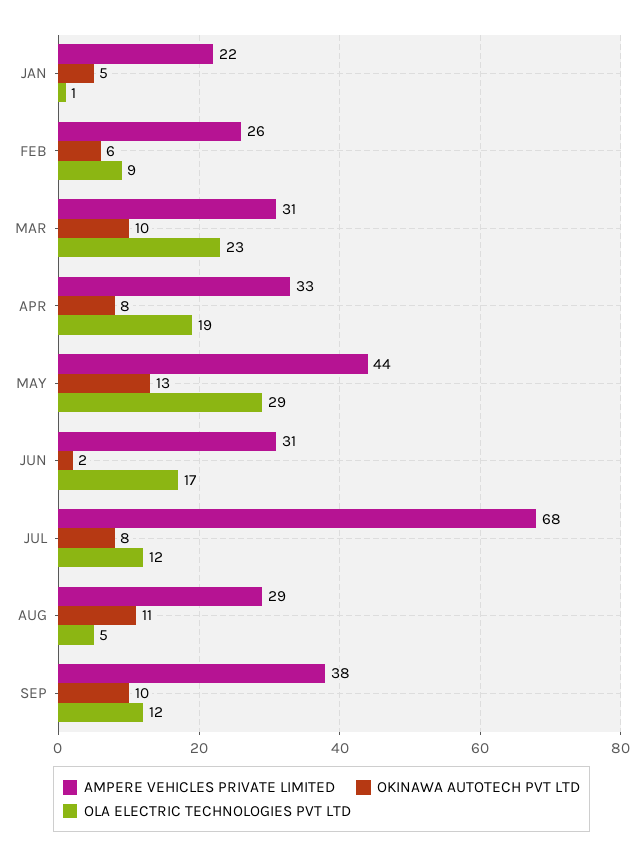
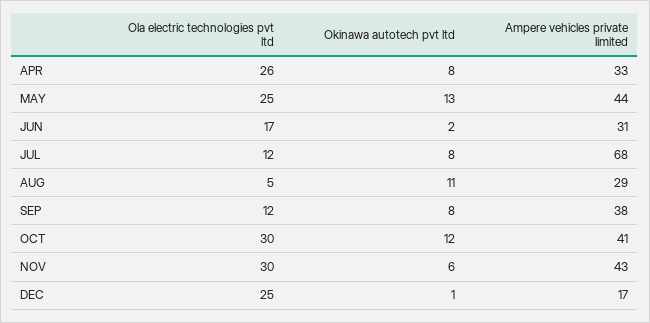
AMPERE VEHICLES PRIVATE LIMITED, JAN: 22 -> none
OKINAWA AUTOTECH PVT LTD, JAN: 5 -> none
OLA ELECTRIC TECHNOLOGIES PVT LTD, JAN: 1 -> none
AMPERE VEHICLES PRIVATE LIMITED, FEB: 26 -> none
OKINAWA AUTOTECH PVT LTD, FEB: 6 -> none
OLA ELECTRIC TECHNOLOGIES PVT LTD, FEB: 9 -> none
AMPERE VEHICLES PRIVATE LIMITED, MAR: 31 -> none
OKINAWA AUTOTECH PVT LTD, MAR: 10 -> none
OLA ELECTRIC TECHNOLOGIES PVT LTD, MAR: 23 -> none
OLA ELECTRIC TECHNOLOGIES PVT LTD, APR: 19 -> 26
OLA ELECTRIC TECHNOLOGIES PVT LTD, MAY: 29 -> 25
OKINAWA AUTOTECH PVT LTD, SEP: 10 -> 8
OLA ELECTRIC TECHNOLOGIES PVT LTD, OCT: none -> 30
OKINAWA AUTOTECH PVT LTD, OCT: none -> 12
AMPERE VEHICLES PRIVATE LIMITED, OCT: none -> 41
OLA ELECTRIC TECHNOLOGIES PVT LTD, NOV: none -> 30
OKINAWA AUTOTECH PVT LTD, NOV: none -> 6
AMPERE VEHICLES PRIVATE LIMITED, NOV: none -> 43
OLA ELECTRIC TECHNOLOGIES PVT LTD, DEC: none -> 25
OKINAWA AUTOTECH PVT LTD, DEC: none -> 1
AMPERE VEHICLES PRIVATE LIMITED, DEC: none -> 17

